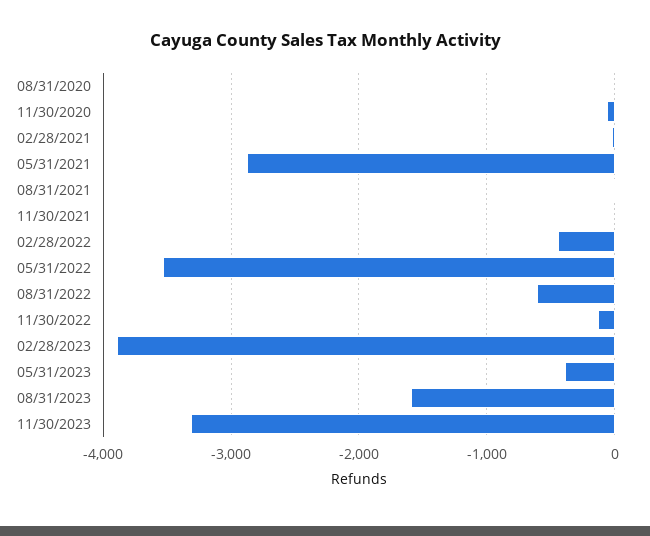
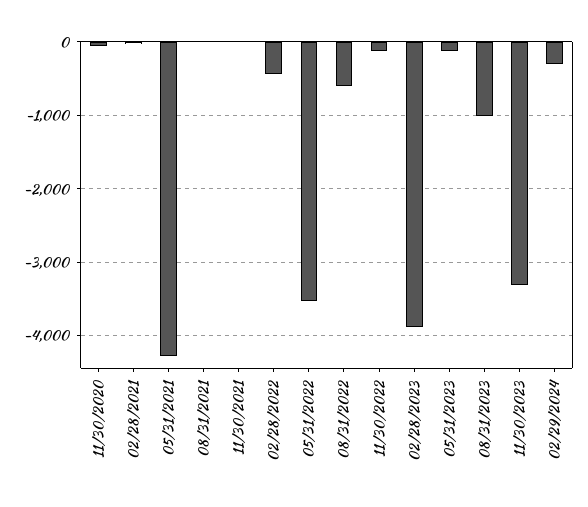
08/31/2020: 0 -> none
05/31/2021: -2900 -> -4300
05/31/2023: -400 -> -100
08/31/2023: -1600 -> -1000
02/29/2024: none -> -300

